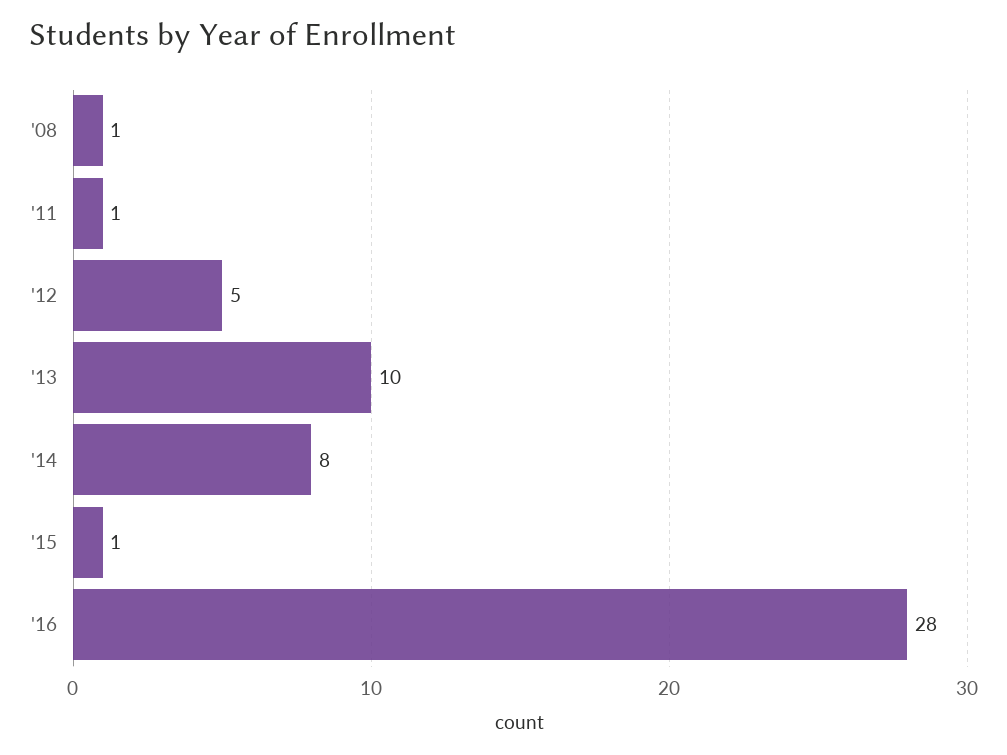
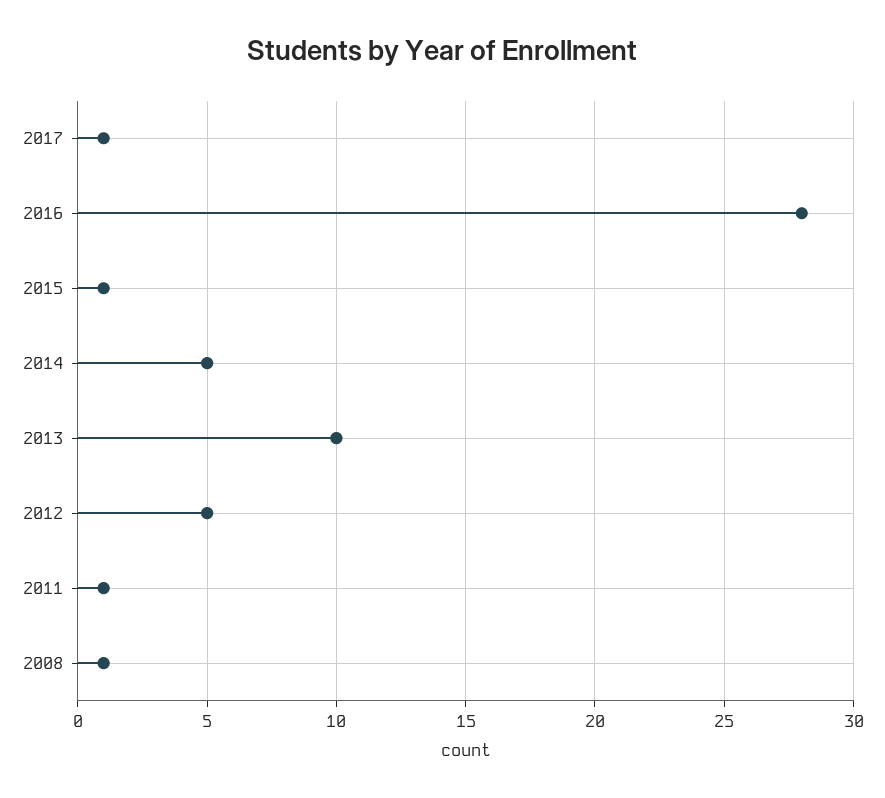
'14: 8 -> 5
2017: none -> 1

